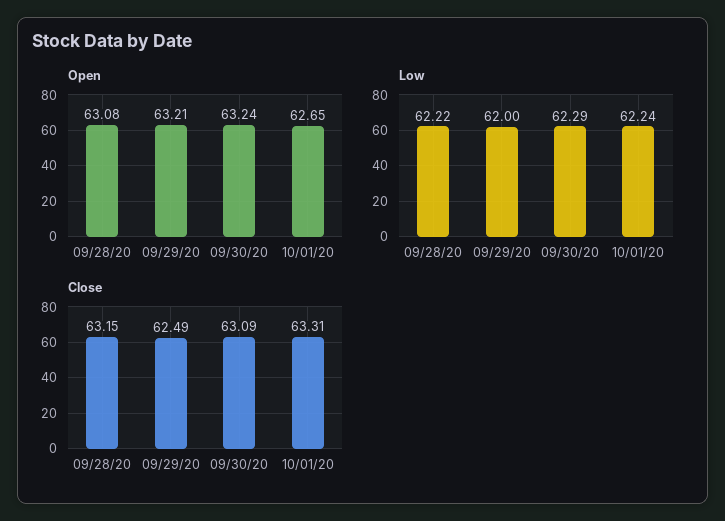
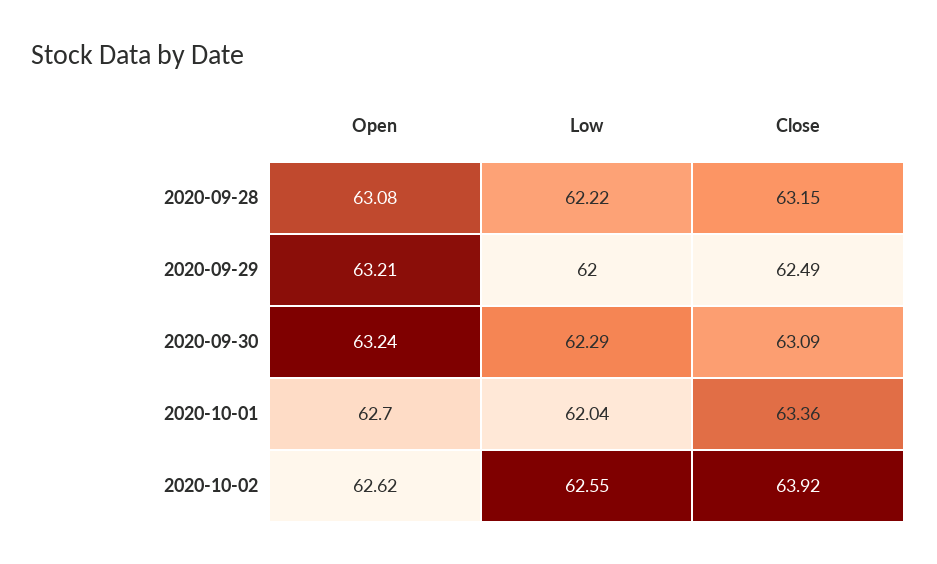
Open, 10/01/20: 62.65 -> 62.7
Low, 10/01/20: 62.24 -> 62.04
Close, 10/01/20: 63.31 -> 63.36
Open, 2020-10-02: none -> 62.62
Low, 2020-10-02: none -> 62.55
Close, 2020-10-02: none -> 63.92

